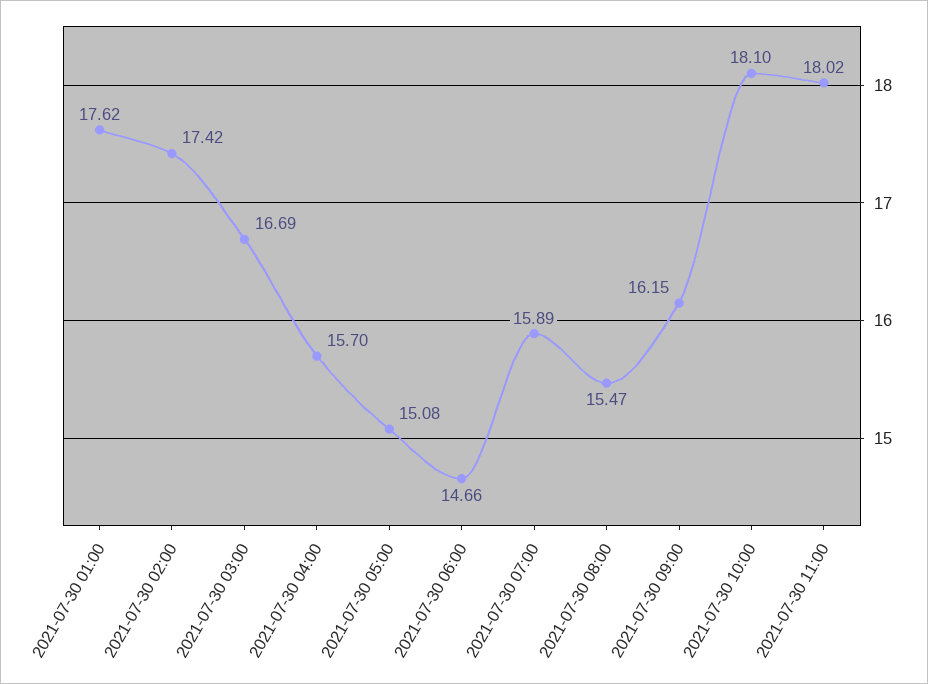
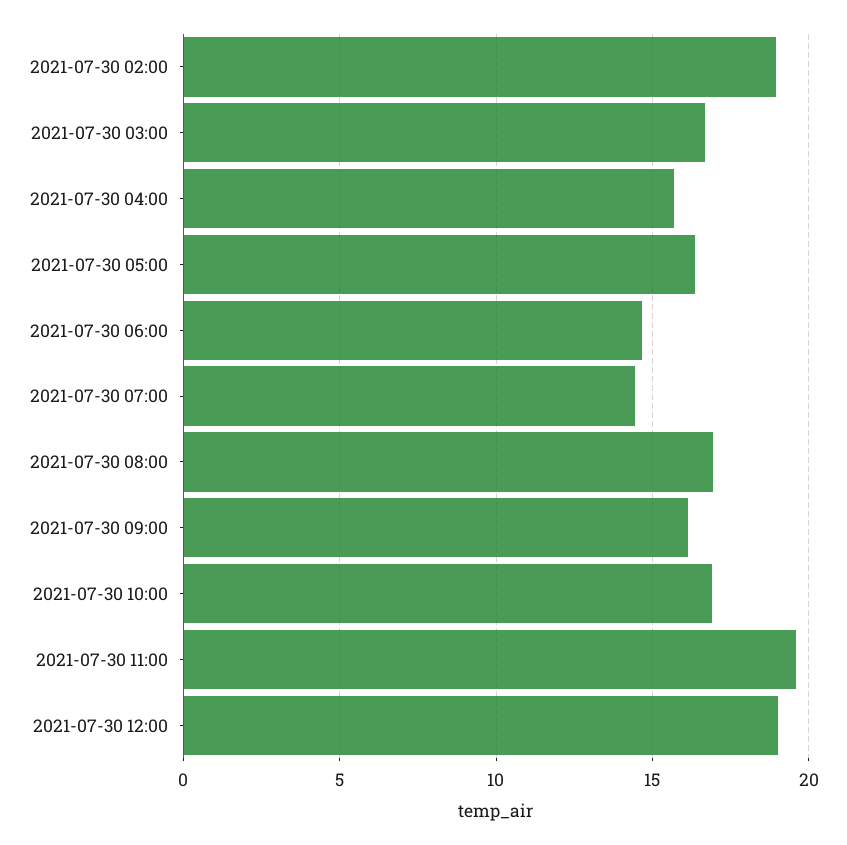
2021-07-30 01:00: 17.62 -> none
2021-07-30 02:00: 17.42 -> 19
2021-07-30 05:00: 15.08 -> 16.5
2021-07-30 07:00: 15.89 -> 14.5
2021-07-30 08:00: 15.47 -> 17
2021-07-30 10:00: 18.1 -> 17
2021-07-30 11:00: 18.02 -> 19.5
2021-07-30 12:00: none -> 19

